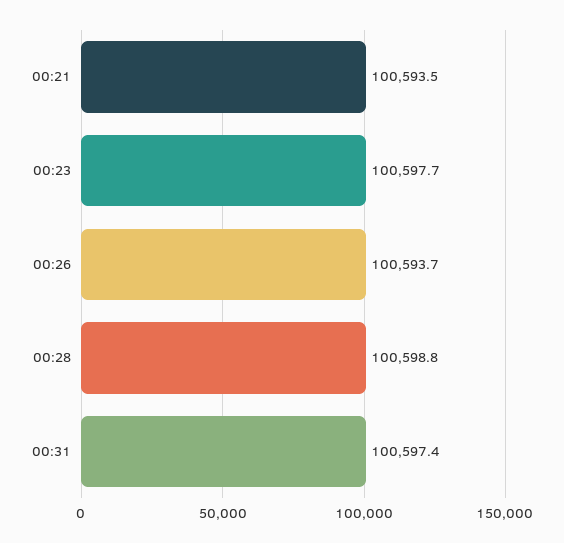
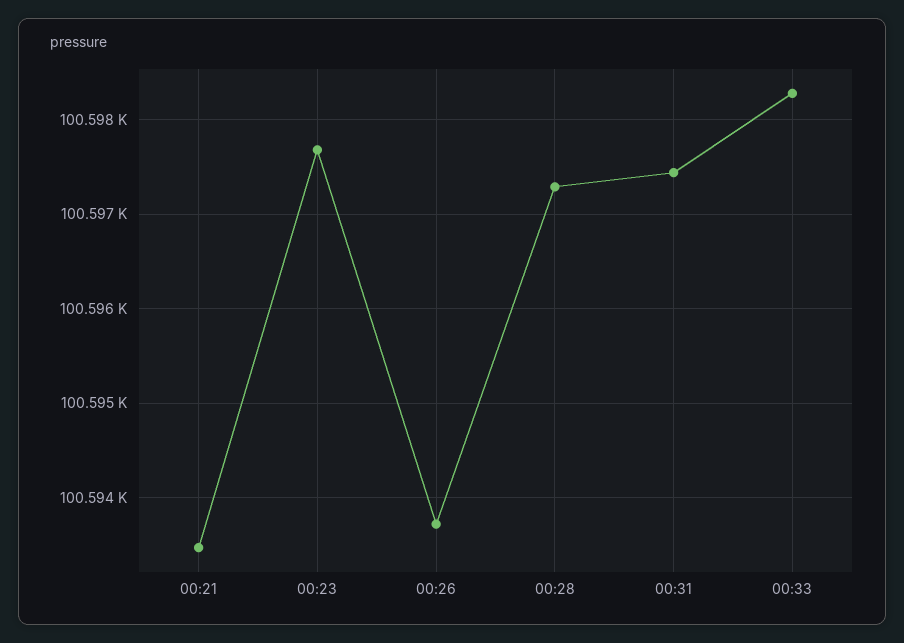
00:28: 100598.8 -> 100597.3
00:33: none -> 100598.3

